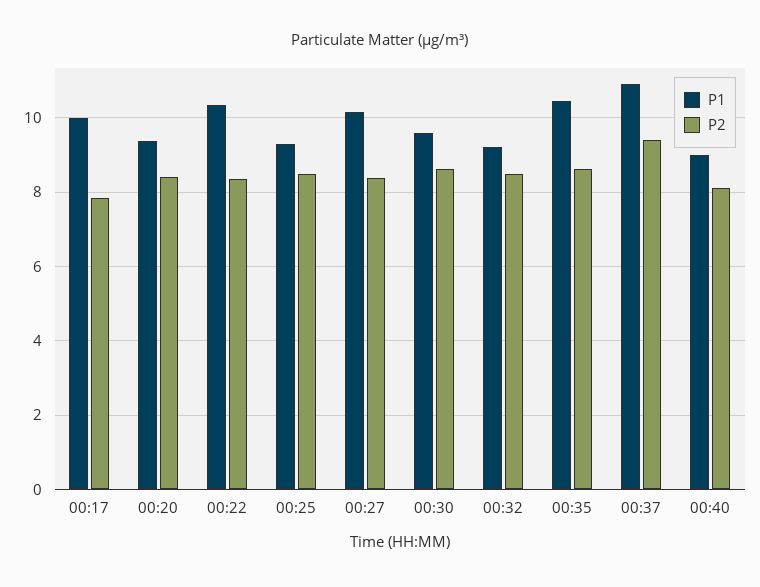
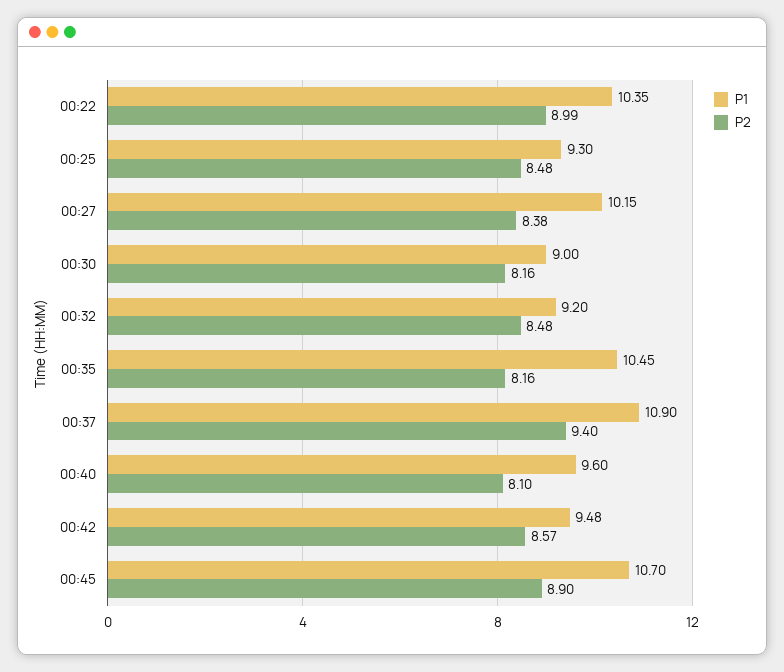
P1, 00:17: 10 -> none
P2, 00:17: 7.8 -> none
P1, 00:20: 9.4 -> none
P2, 00:20: 8.4 -> none
P2, 00:22: 8.4 -> 8.99
P1, 00:30: 9.6 -> 9
P2, 00:30: 8.6 -> 8.16
P2, 00:35: 8.6 -> 8.16
P1, 00:40: 9 -> 9.6
P1, 00:42: none -> 9.48
P2, 00:42: none -> 8.57
P1, 00:45: none -> 10.7
P2, 00:45: none -> 8.9

